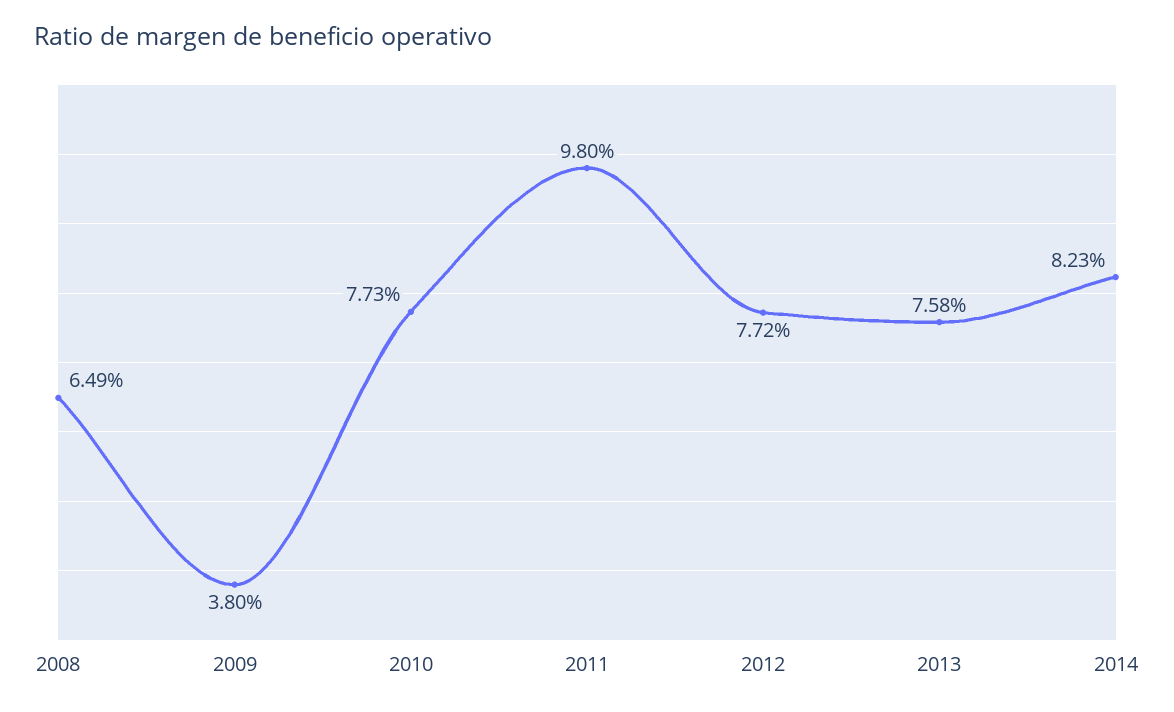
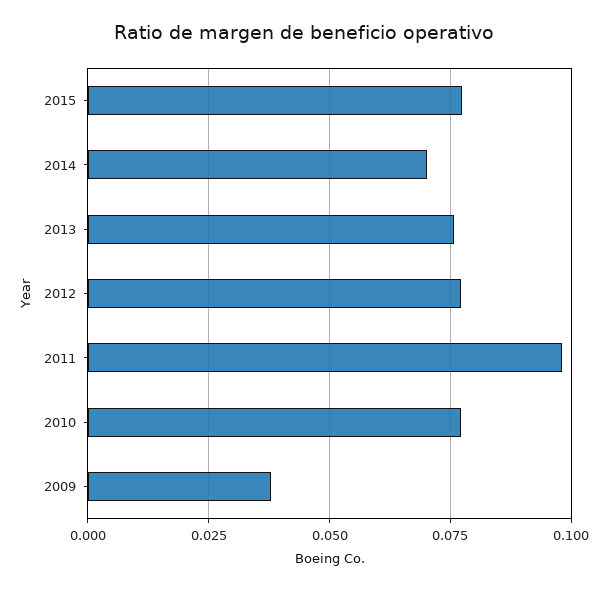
2008: 0.0649 -> none
2014: 0.0823 -> 0.07
2015: none -> 0.0775

